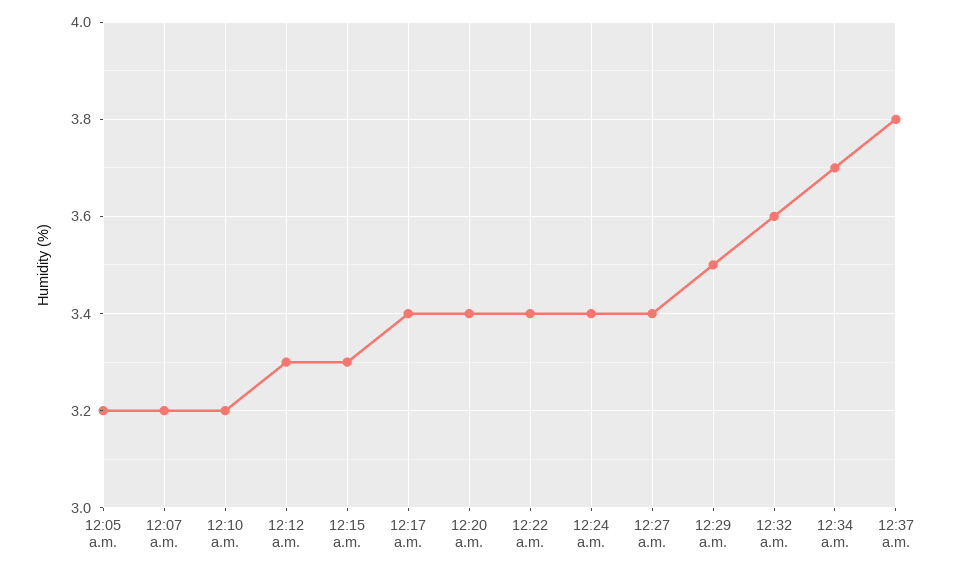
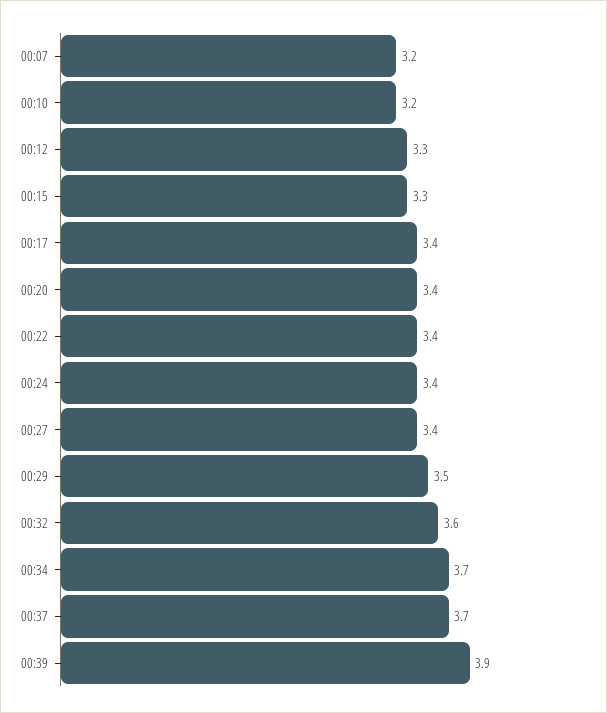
12:05 a.m.: 3.2 -> none
12:37 a.m.: 3.8 -> 3.7
00:39: none -> 3.9

